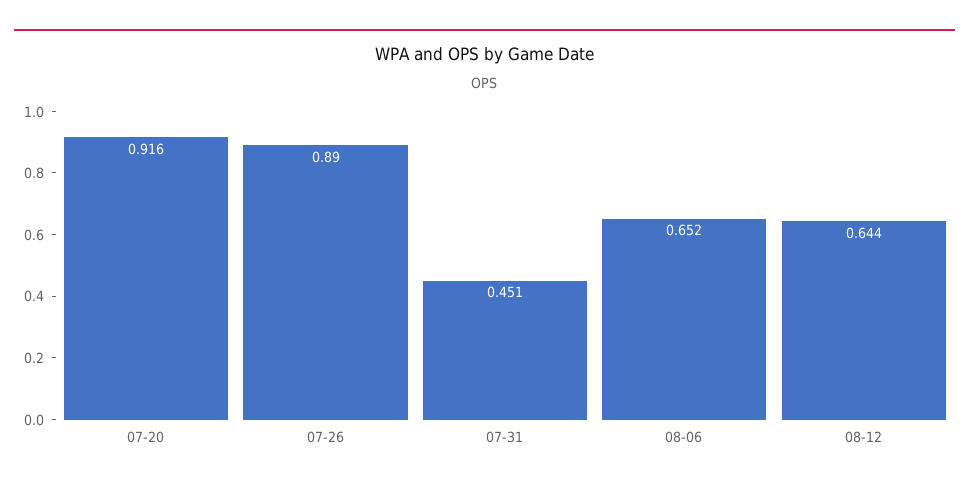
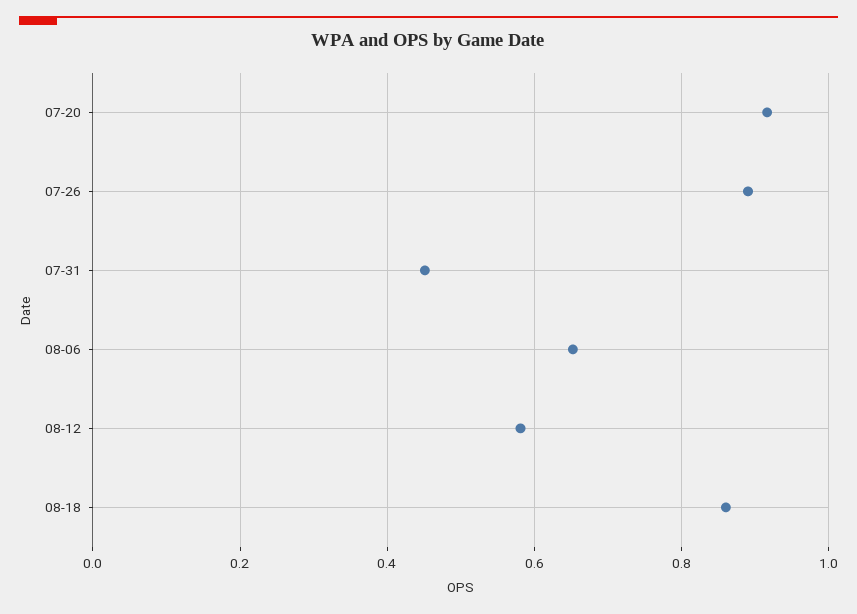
08-12: 0.644 -> 0.58
08-18: none -> 0.86

